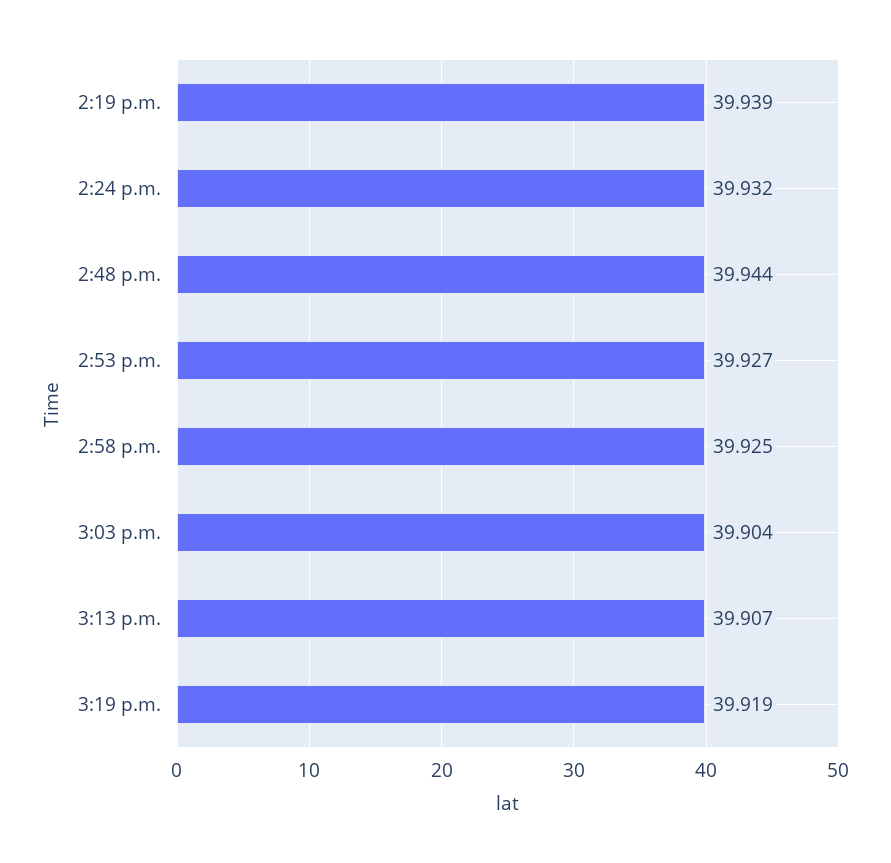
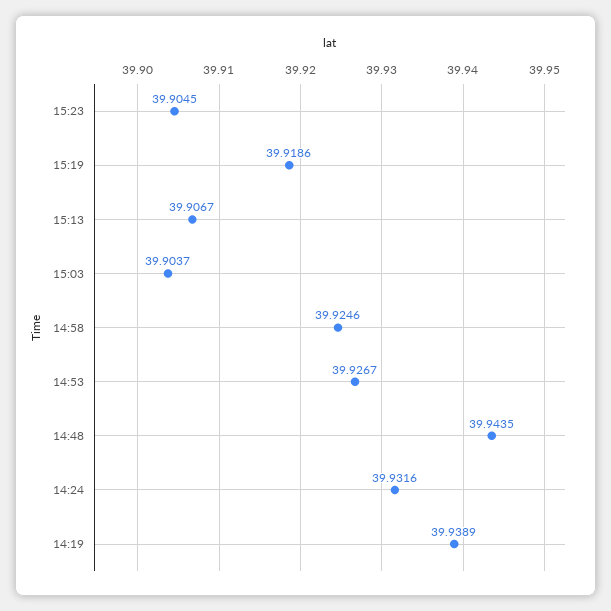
15:23: none -> 39.9045

